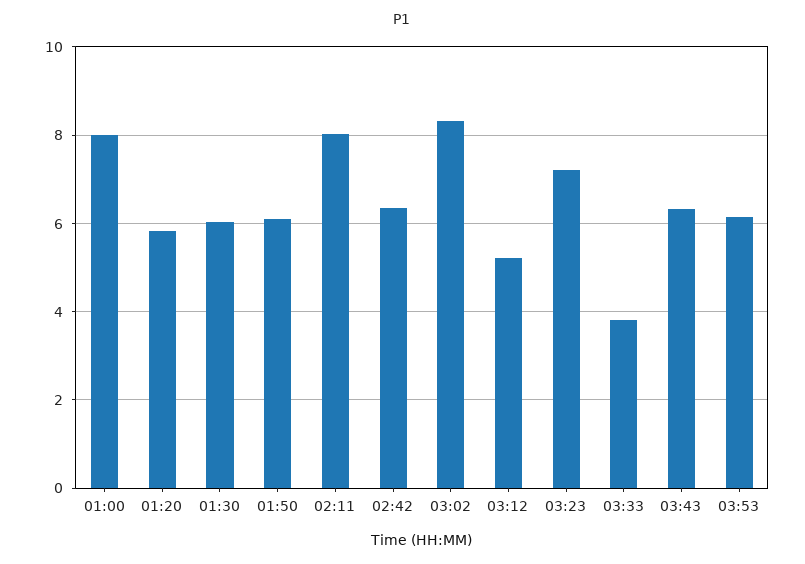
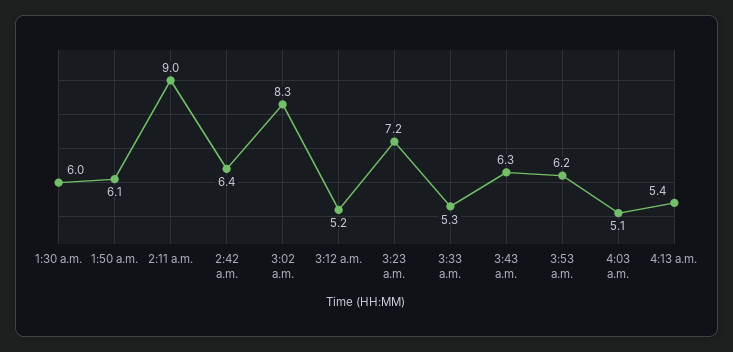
01:00: 8 -> none
01:20: 5.8 -> none
02:11: 8 -> 9
03:33: 3.8 -> 5.3
4:03 a.m.: none -> 5.1
4:13 a.m.: none -> 5.4

